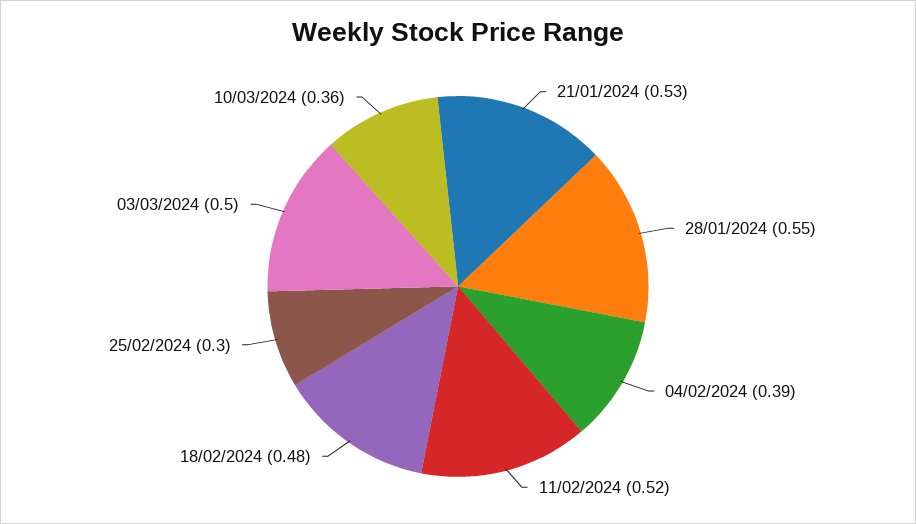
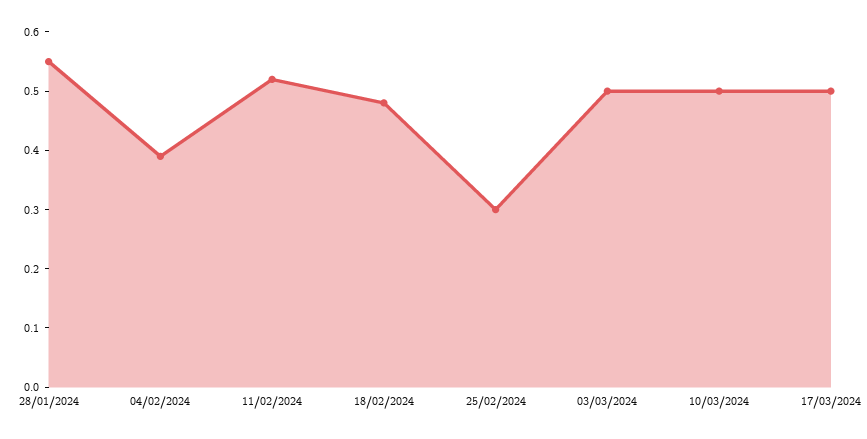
21/01/2024: 0.53 -> none
10/03/2024: 0.36 -> 0.5
17/03/2024: none -> 0.5

